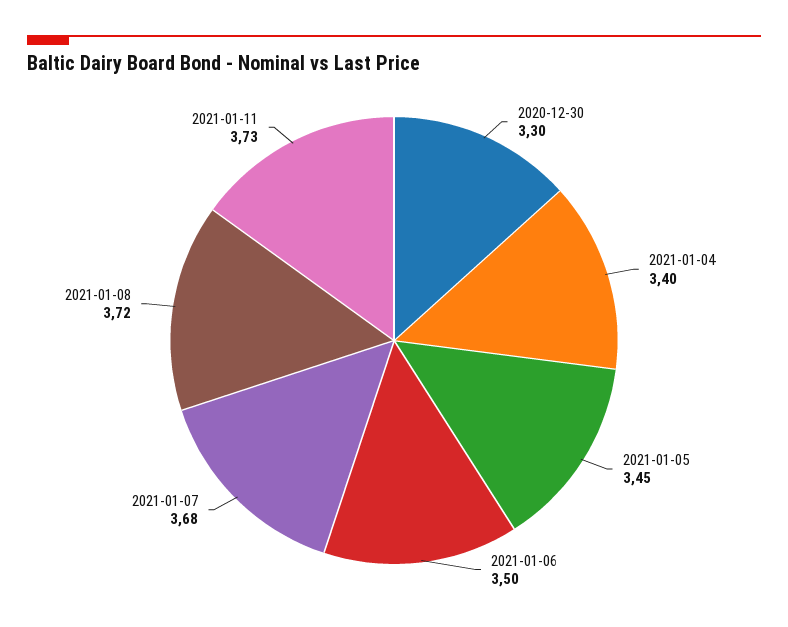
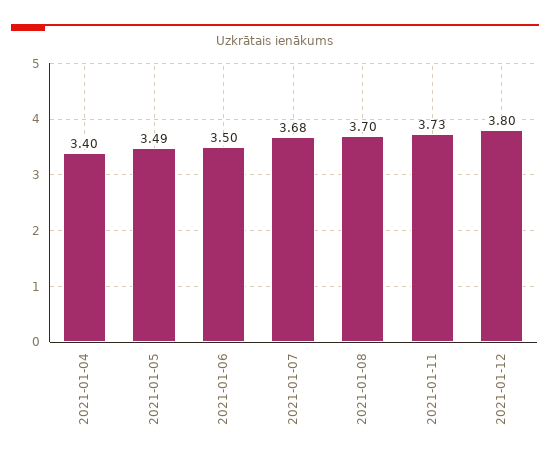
2020-12-30: 3.3 -> none
2021-01-05: 3.45 -> 3.49
2021-01-08: 3.72 -> 3.7
2021-01-12: none -> 3.8

